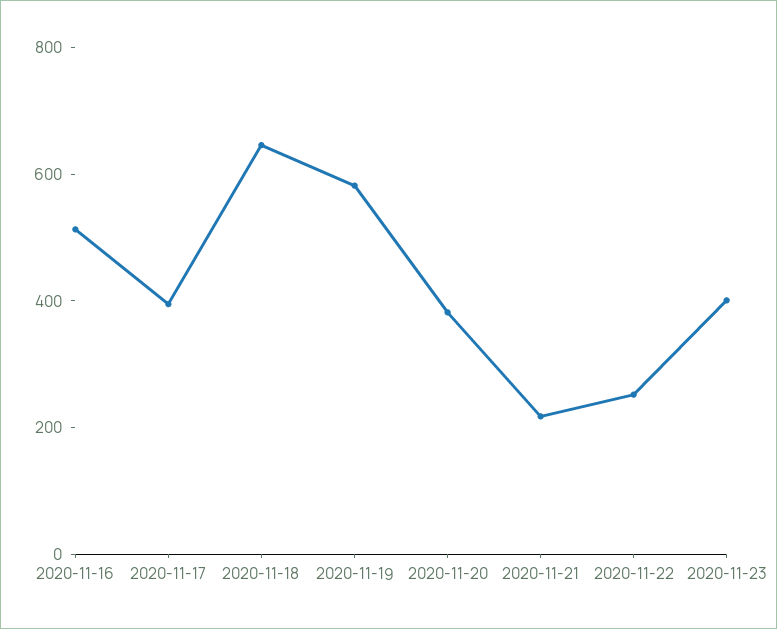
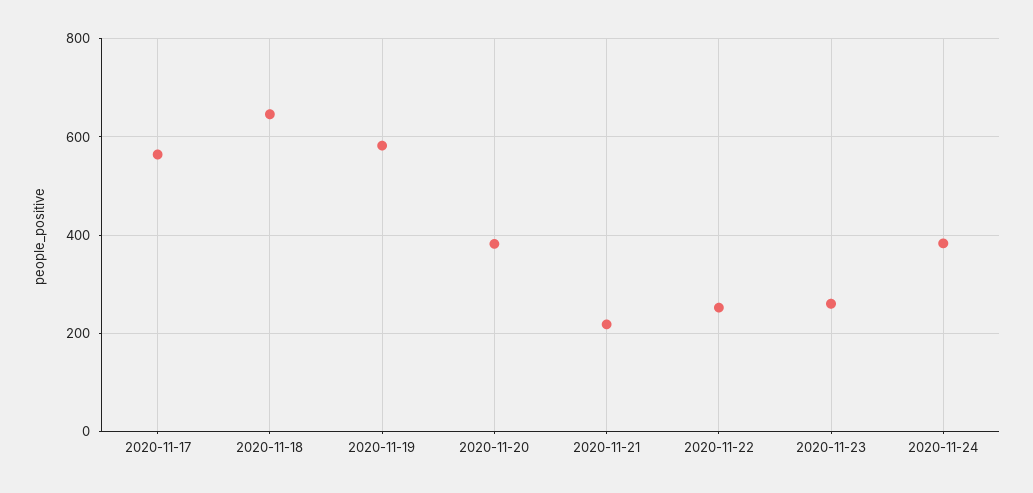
2020-11-16: 500 -> none
2020-11-17: 400 -> 560
2020-11-23: 400 -> 260
2020-11-24: none -> 380

